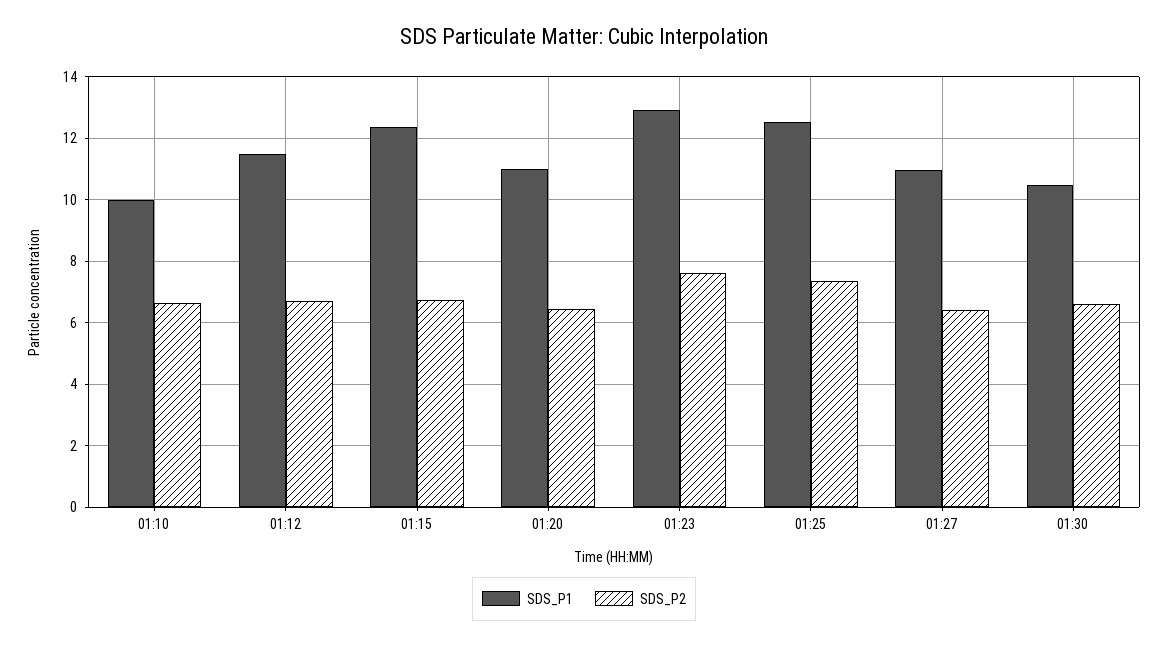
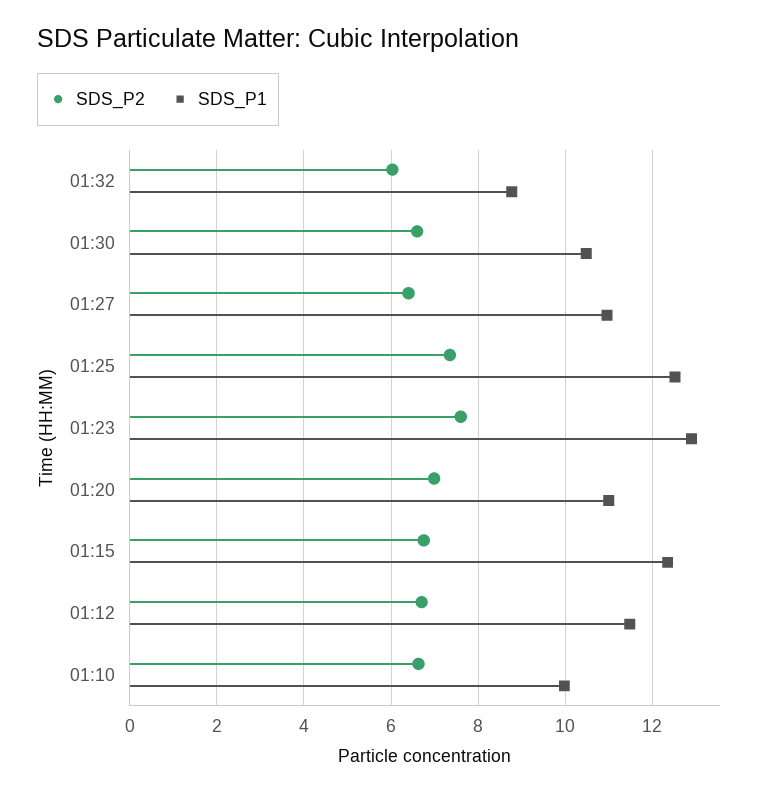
SDS_P2, 01:20: 6.4 -> 7
SDS_P2, 01:32: none -> 6
SDS_P1, 01:32: none -> 8.8

